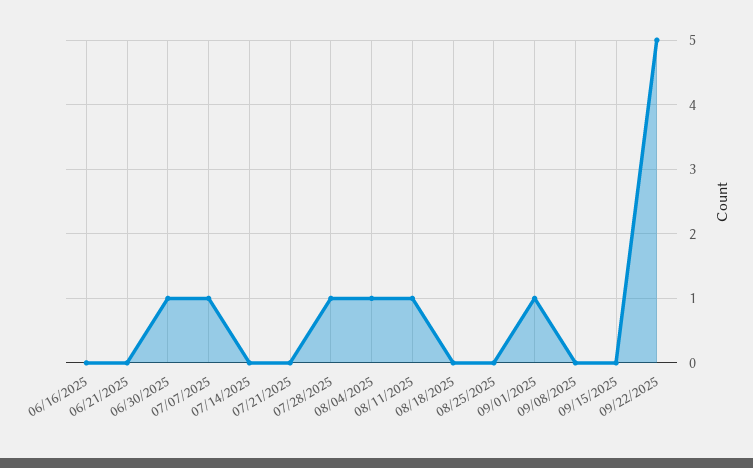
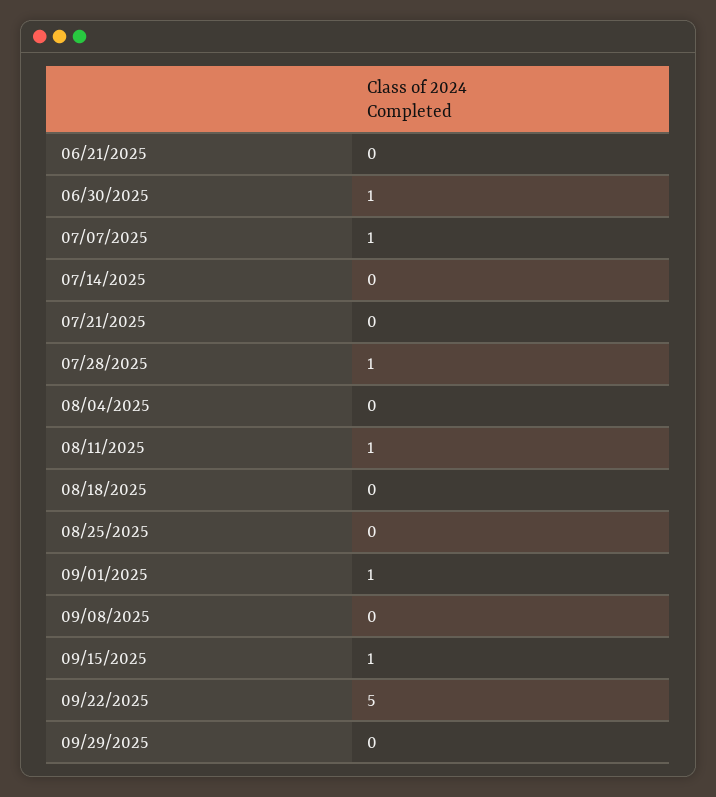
06/16/2025: 0 -> none
08/04/2025: 1 -> 0
09/15/2025: 0 -> 1
09/29/2025: none -> 0

